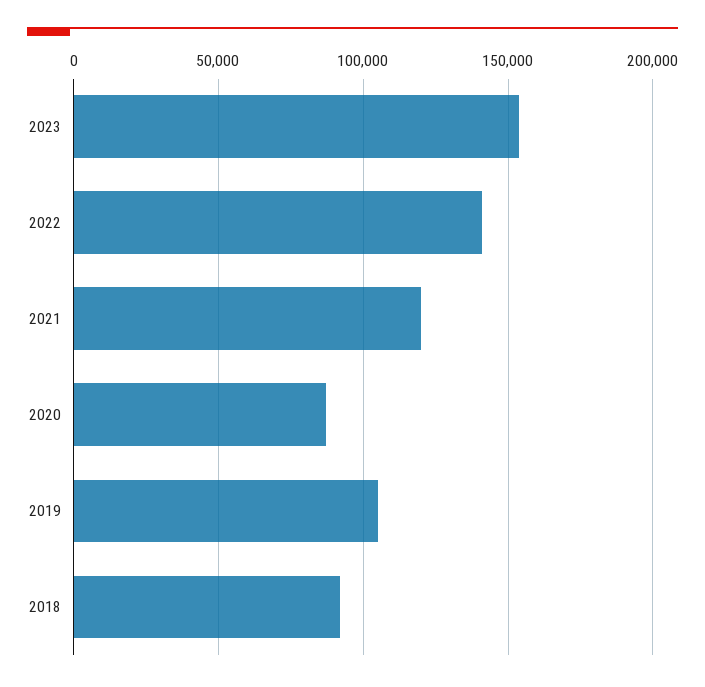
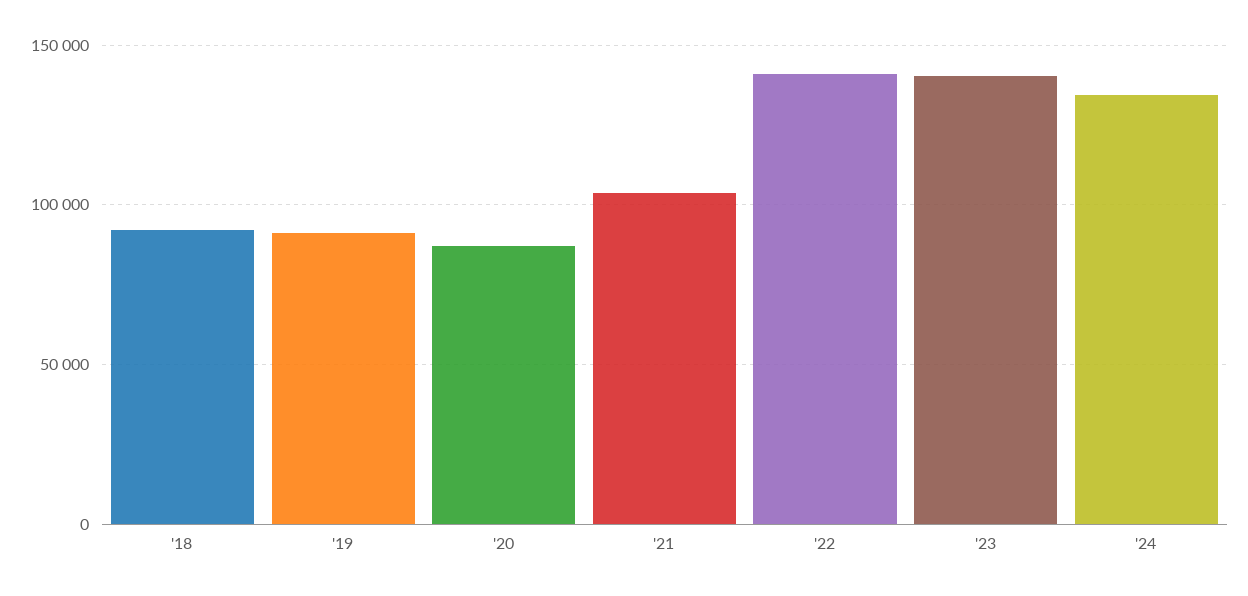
2023: 155000 -> 140000
2021: 120000 -> 105000
2019: 105000 -> 90000
'24: none -> 135000

